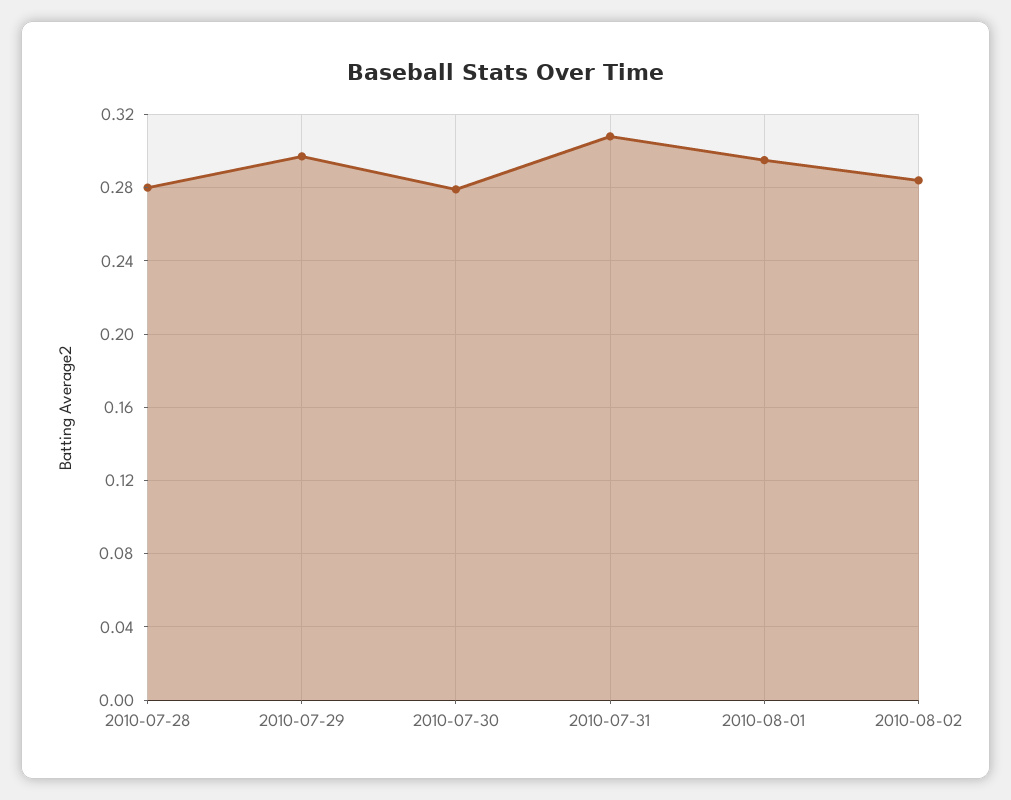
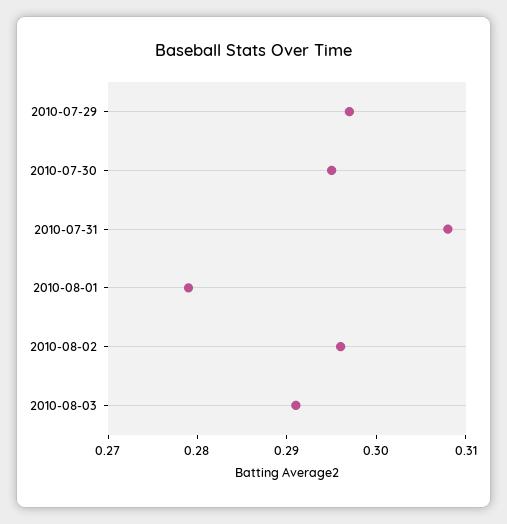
2010-07-28: 0.28 -> none
2010-07-30: 0.28 -> 0.295
2010-08-01: 0.295 -> 0.279
2010-08-02: 0.285 -> 0.296
2010-08-03: none -> 0.291

